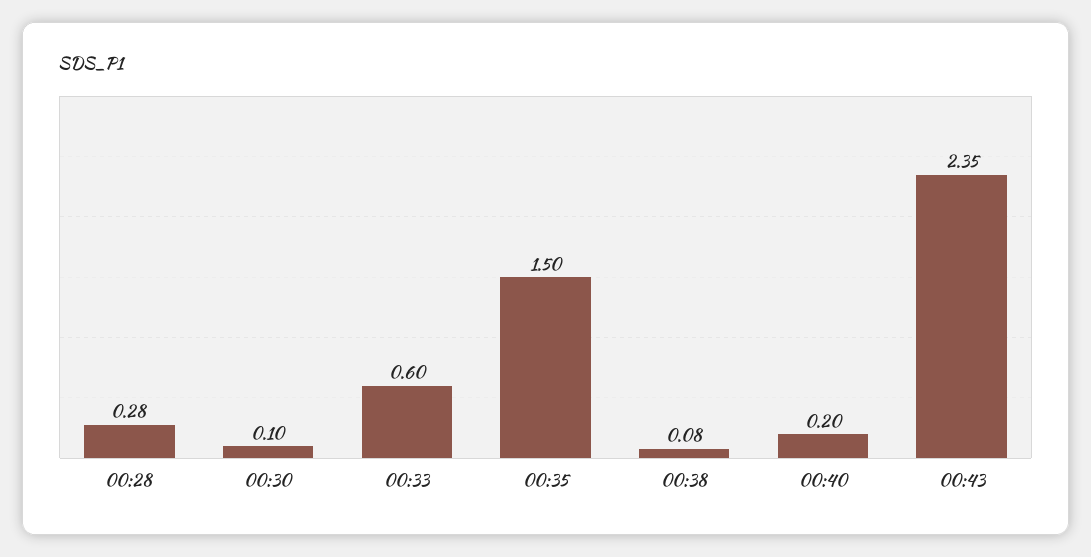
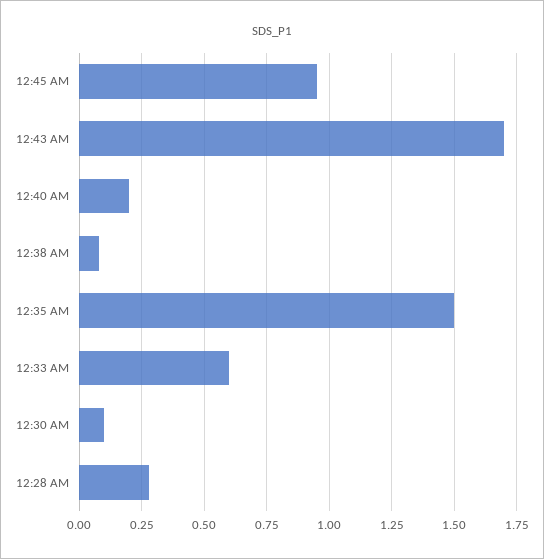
00:43: 2.35 -> 1.7
12:45 AM: none -> 0.95

